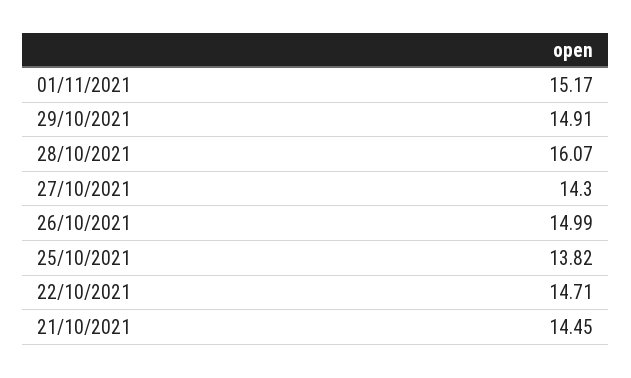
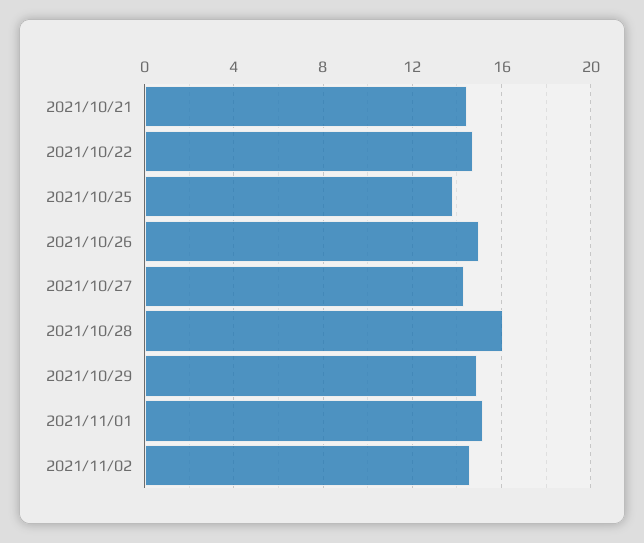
2021/11/02: none -> 14.5

